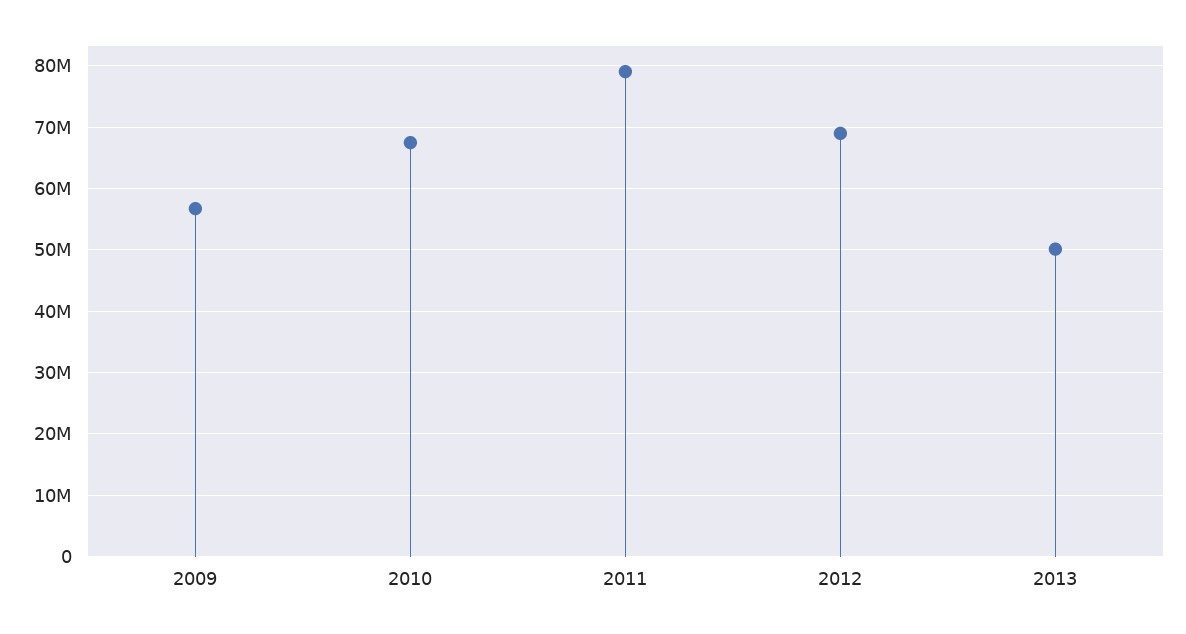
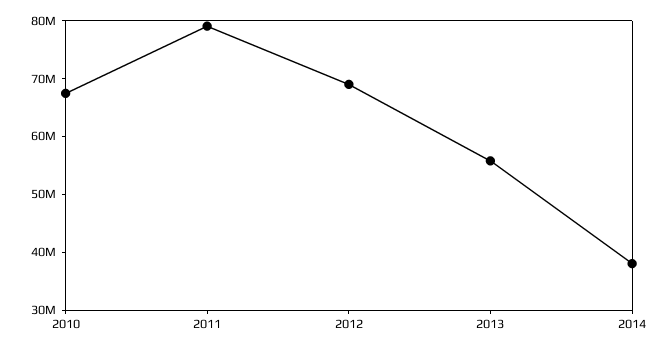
2009: 57000000 -> none
2013: 50000000 -> 56000000
2014: none -> 38000000

